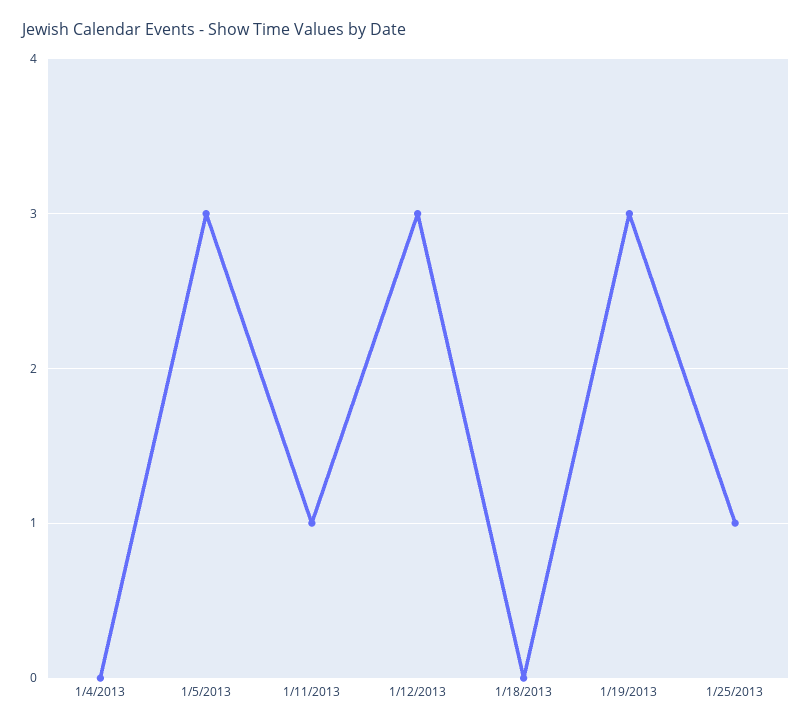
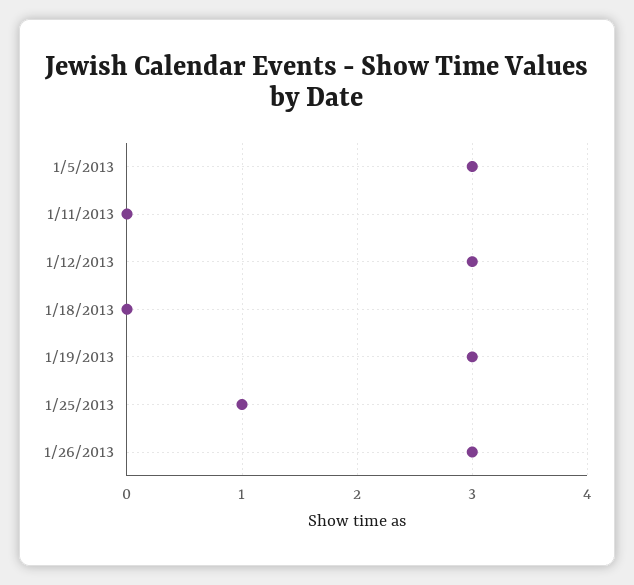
1/4/2013: 0 -> none
1/11/2013: 1 -> 0
1/26/2013: none -> 3

